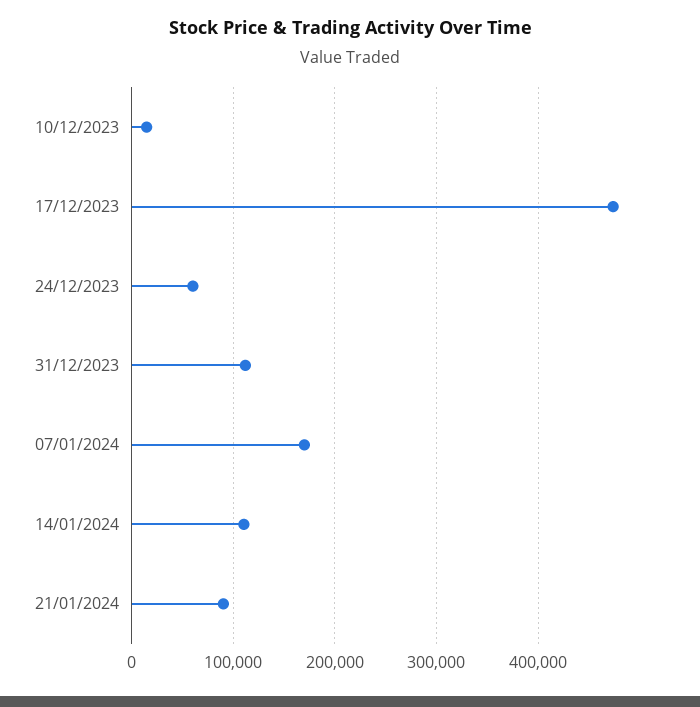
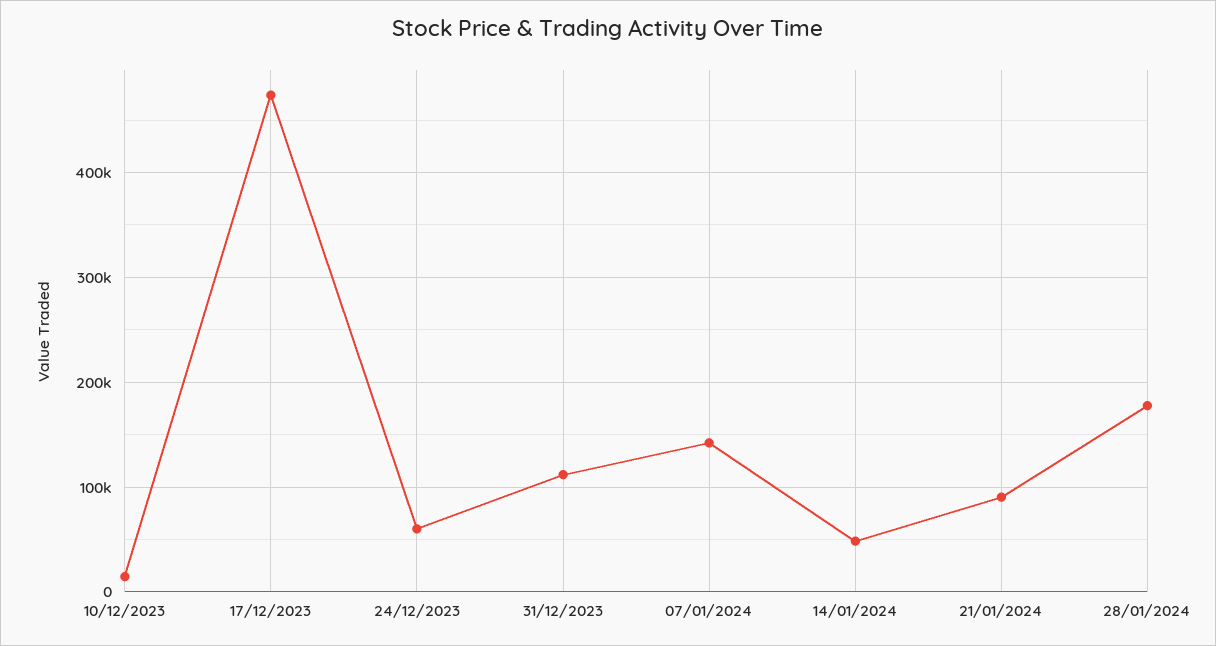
07/01/2024: 170000 -> 140000
14/01/2024: 110000 -> 50000
28/01/2024: none -> 180000

